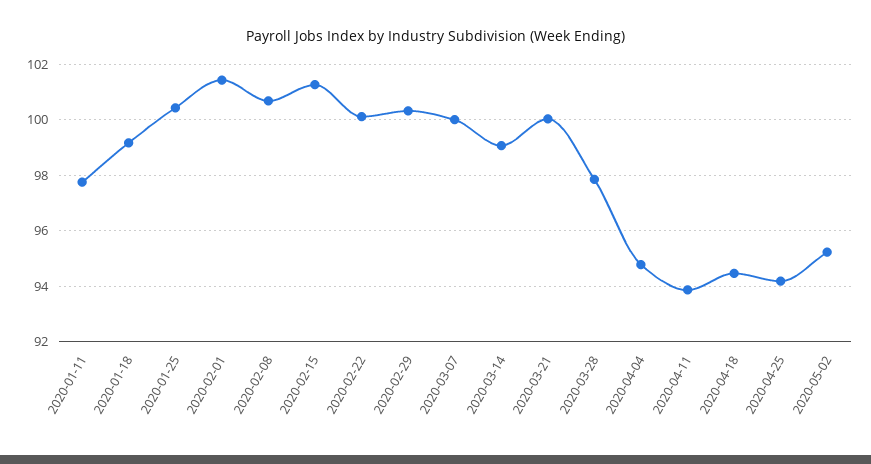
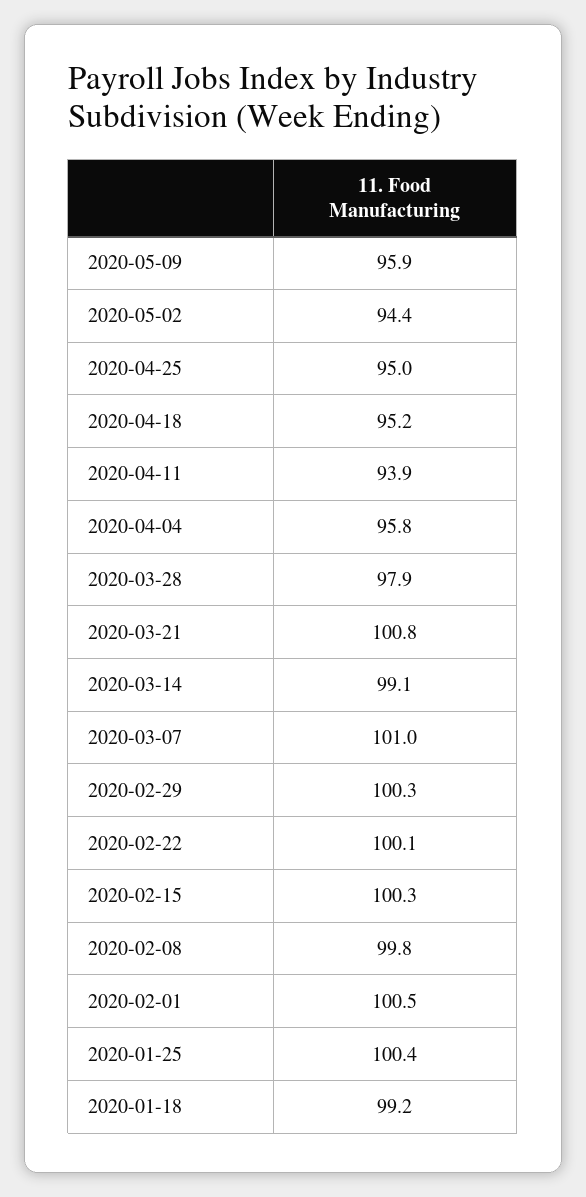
2020-01-11: 97.75 -> none
2020-02-01: 101.5 -> 100.5
2020-02-08: 100.75 -> 99.8
2020-02-15: 101.25 -> 100.3
2020-03-07: 100 -> 101
2020-03-21: 100 -> 100.8
2020-04-04: 94.75 -> 95.8
2020-04-18: 94.5 -> 95.2
2020-04-25: 94.25 -> 95
2020-05-02: 95.25 -> 94.4
2020-05-09: none -> 95.9

